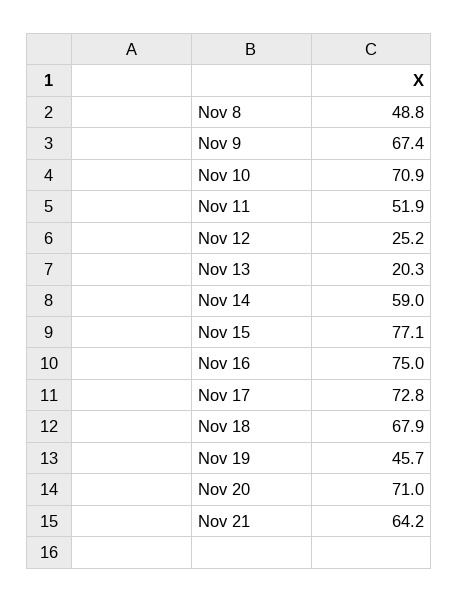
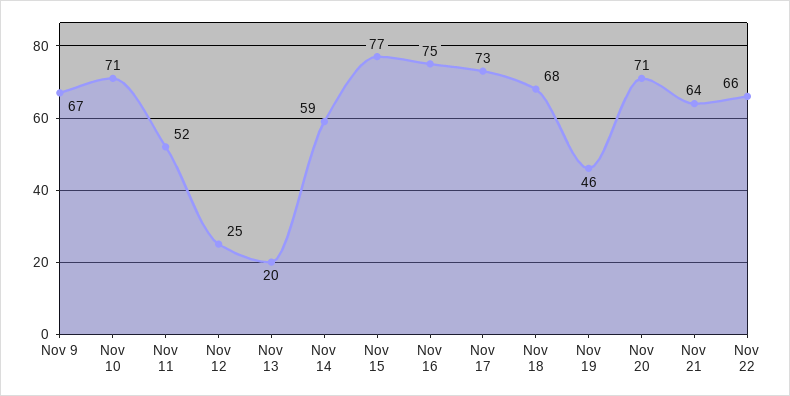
Nov 8: 48.8 -> none
Nov 22: none -> 66

